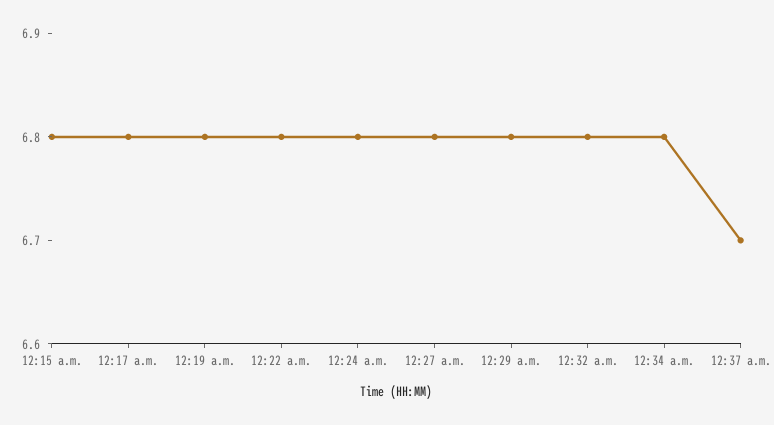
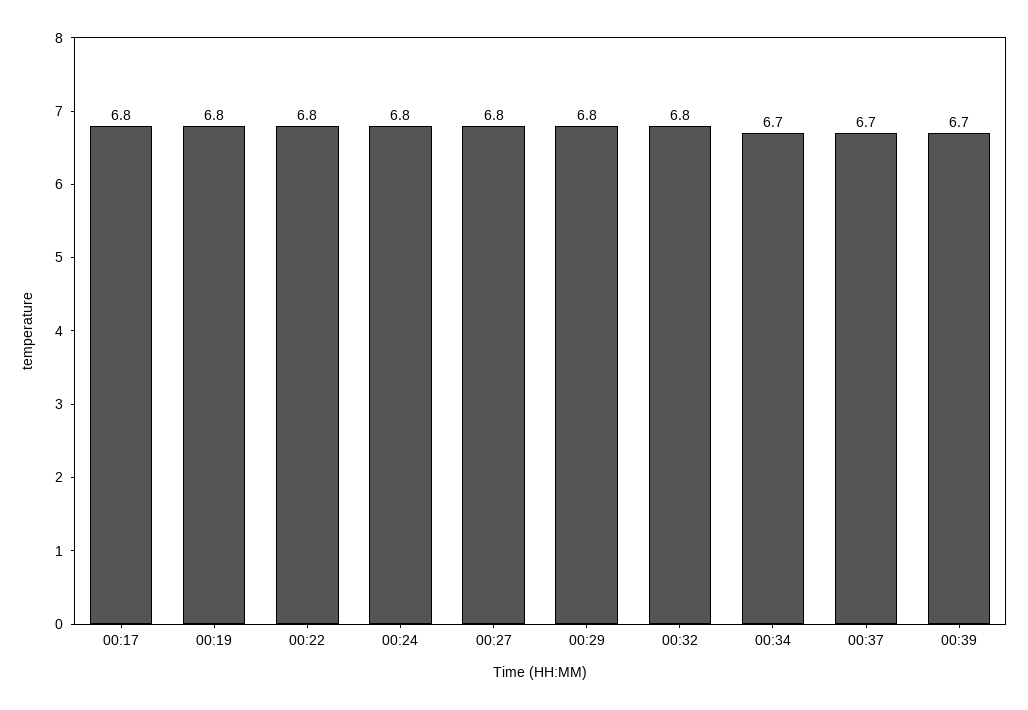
12:15 a.m.: 6.8 -> none
12:34 a.m.: 6.8 -> 6.7
00:39: none -> 6.7

